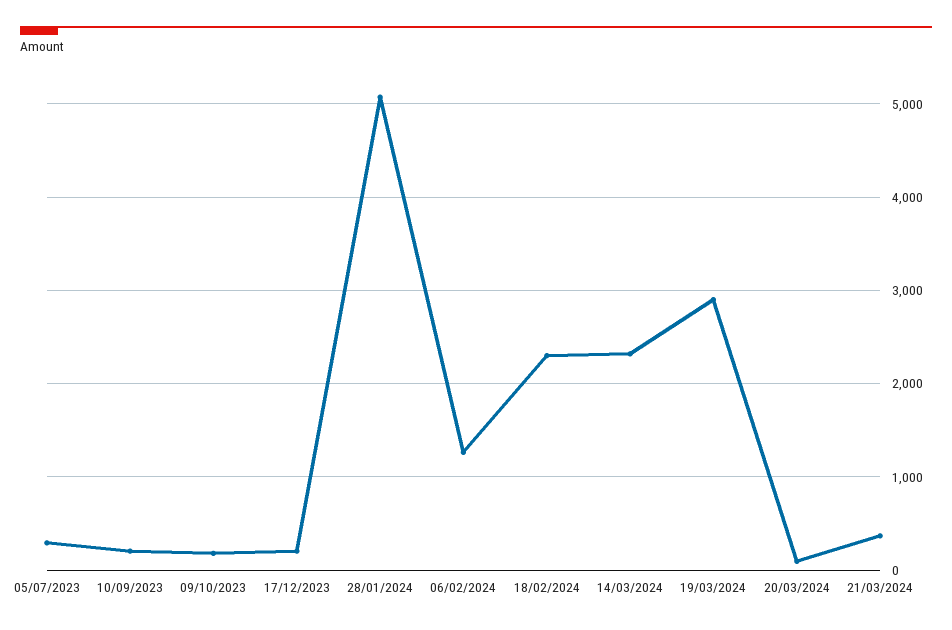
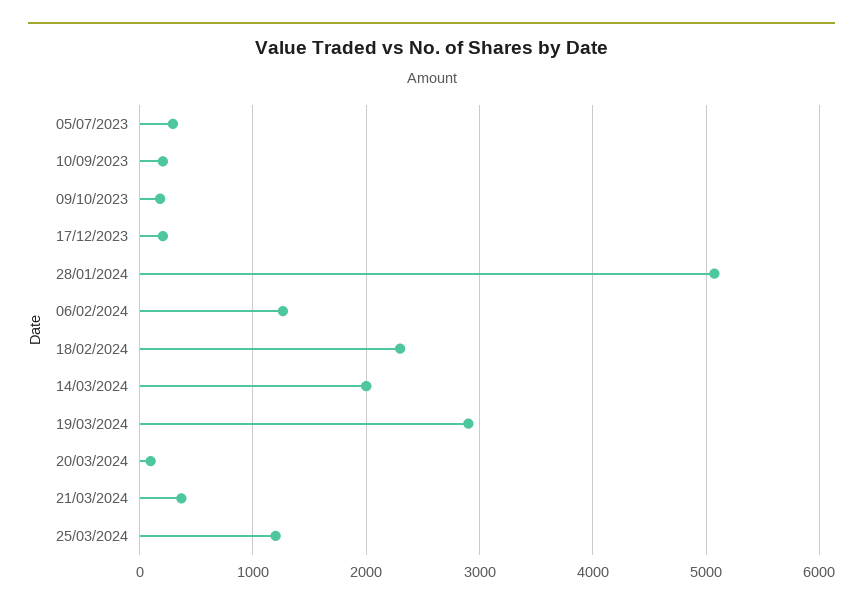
14/03/2024: 2300 -> 2000
25/03/2024: none -> 1200

